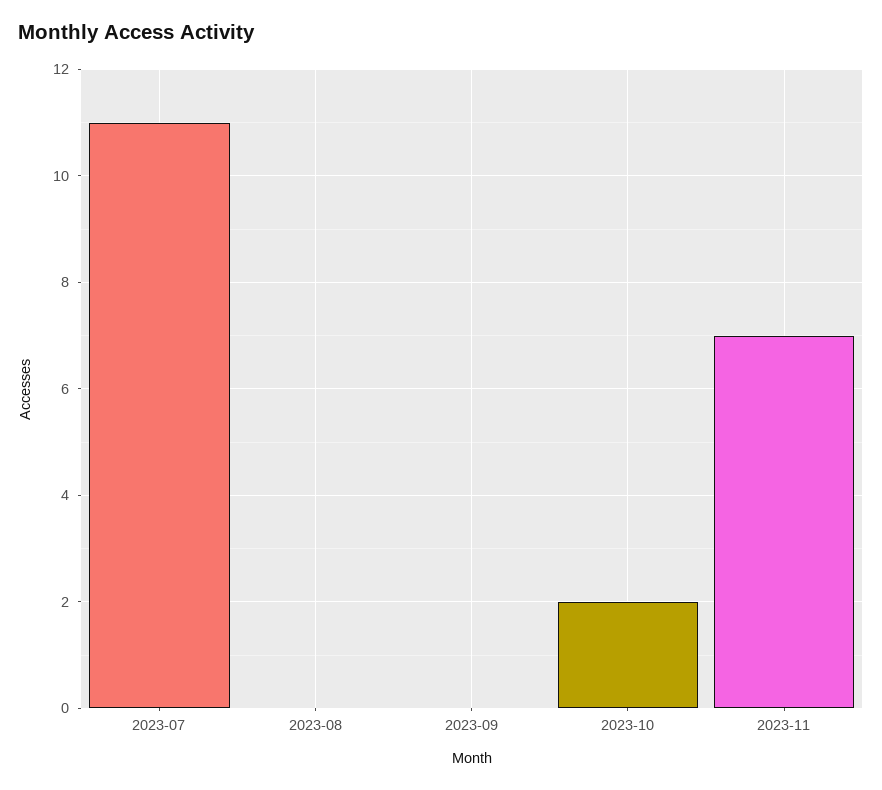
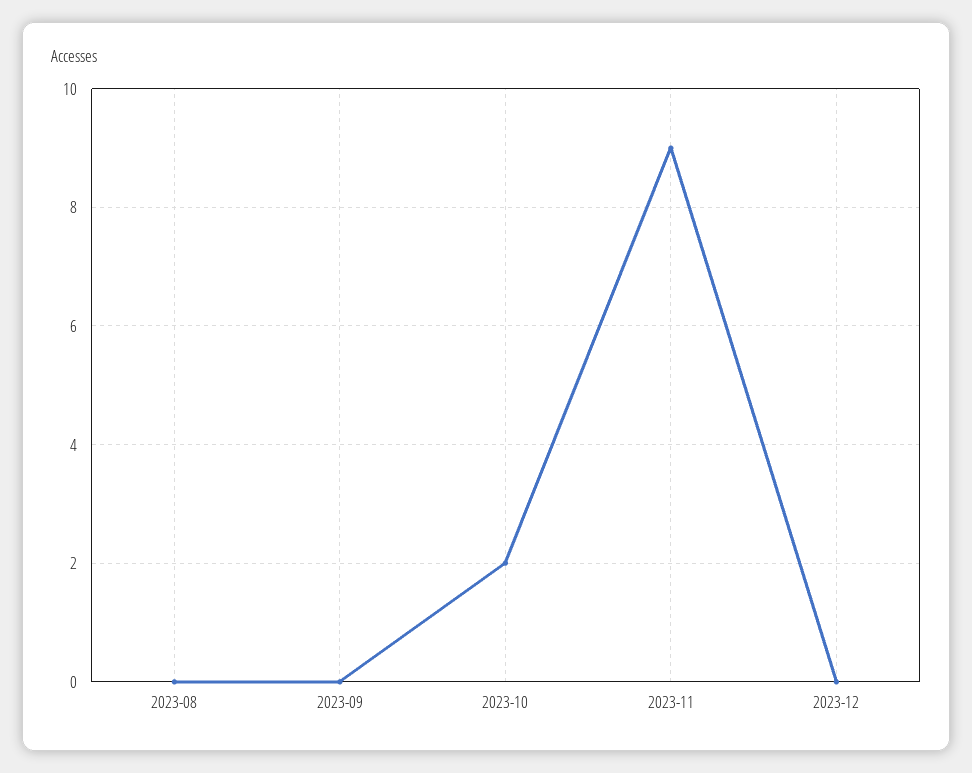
2023-07: 11 -> none
2023-11: 7 -> 9
2023-12: none -> 0

